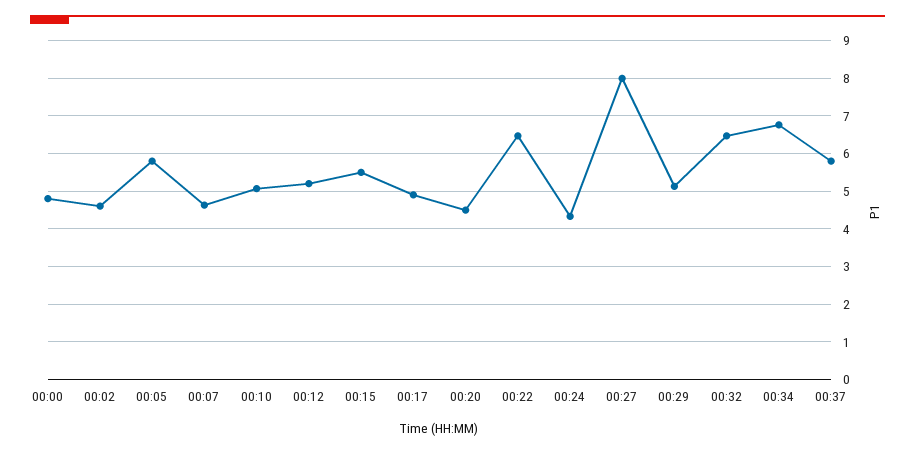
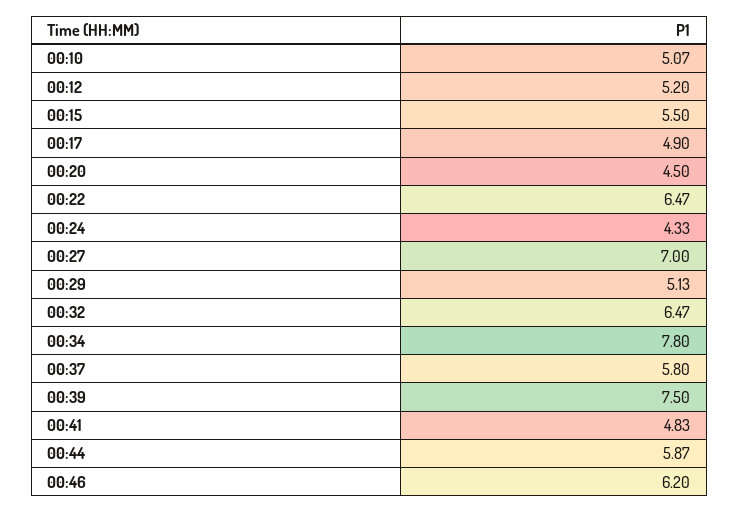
00:00: 4.8 -> none
00:02: 4.6 -> none
00:05: 5.8 -> none
00:07: 4.6 -> none
00:27: 8 -> 7
00:34: 6.8 -> 7.8
00:39: none -> 7.5
00:41: none -> 4.83
00:44: none -> 5.87
00:46: none -> 6.2

